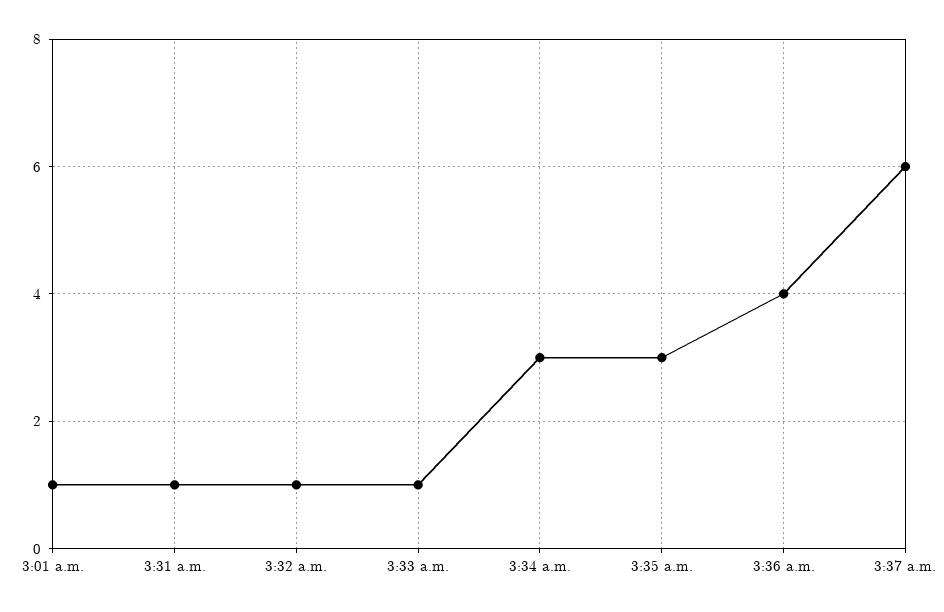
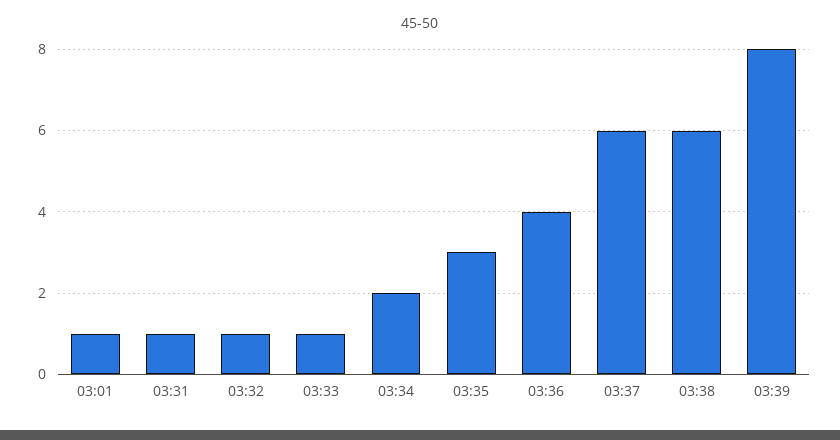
3:34 a.m.: 3 -> 2
03:38: none -> 6
03:39: none -> 8

